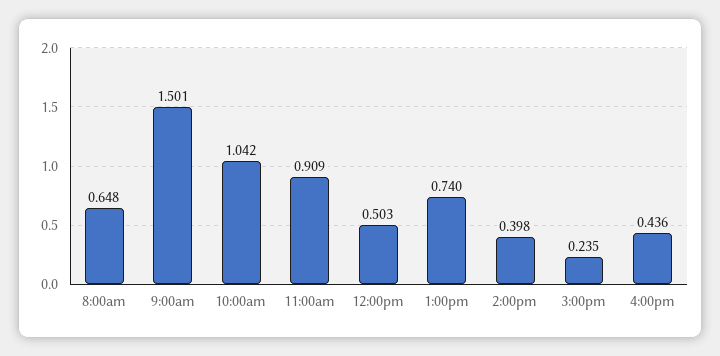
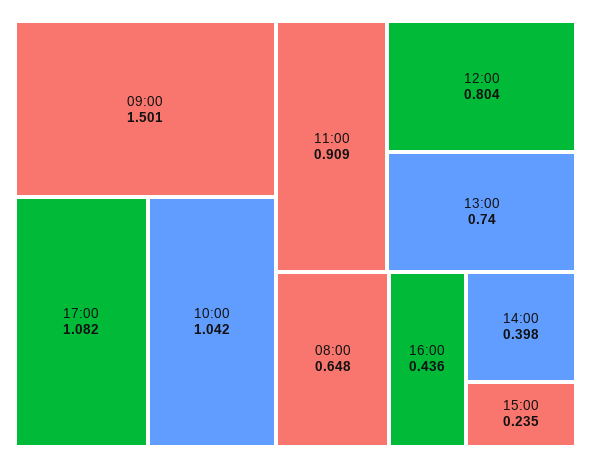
12:00pm: 0.503 -> 0.804
17:00: none -> 1.082

